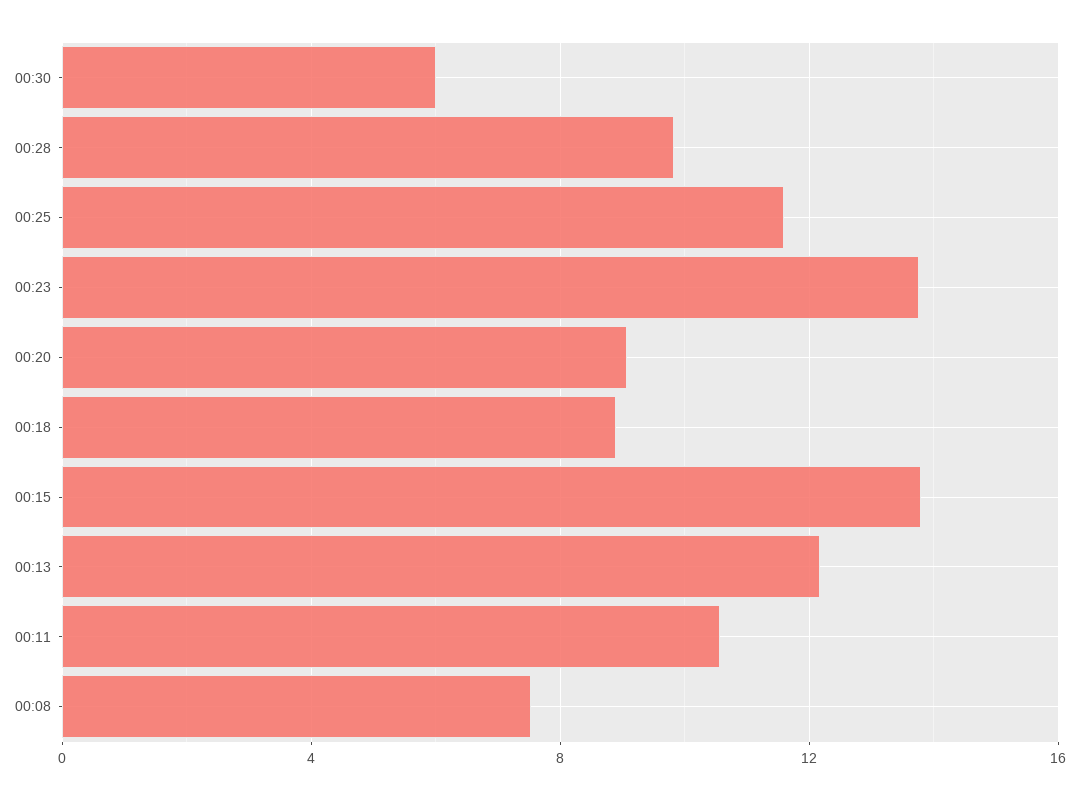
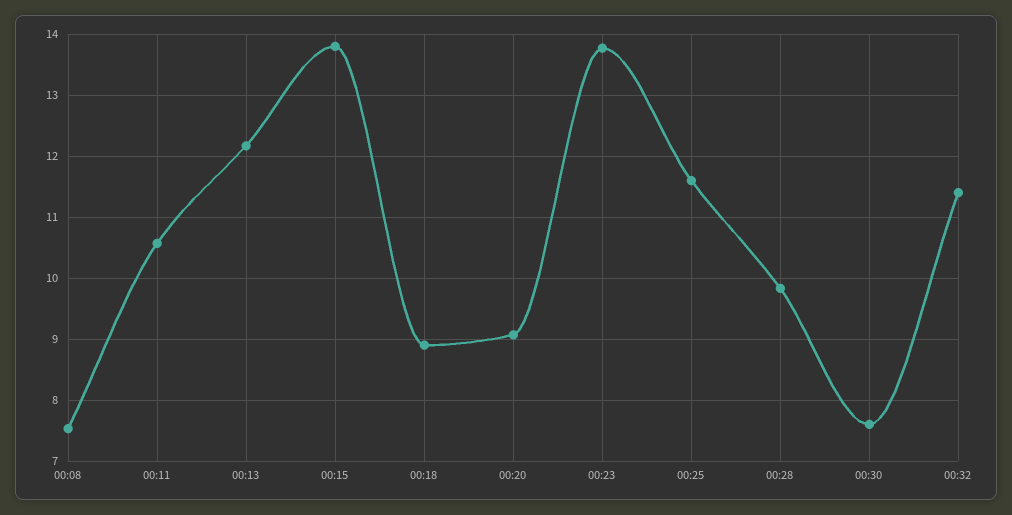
00:30: 6 -> 7.6
00:32: none -> 11.4

